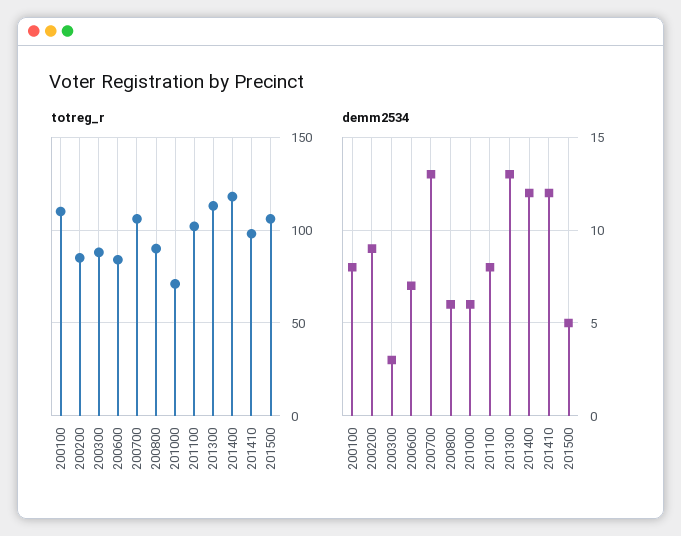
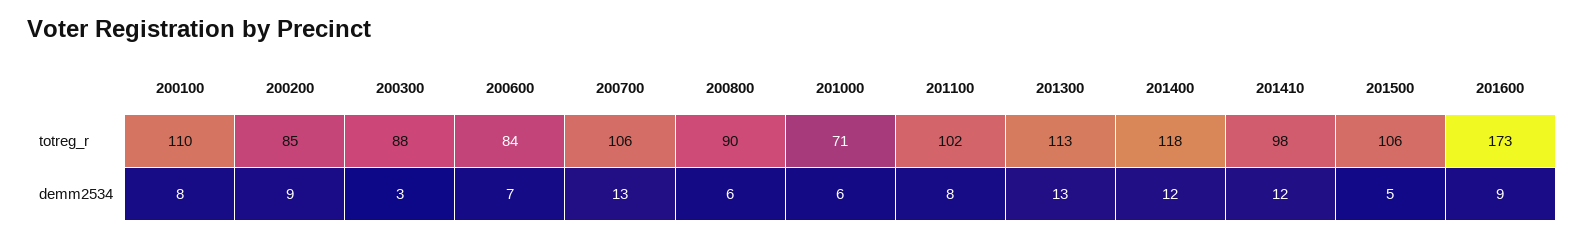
totreg_r, 201600: none -> 173
demm2534, 201600: none -> 9

